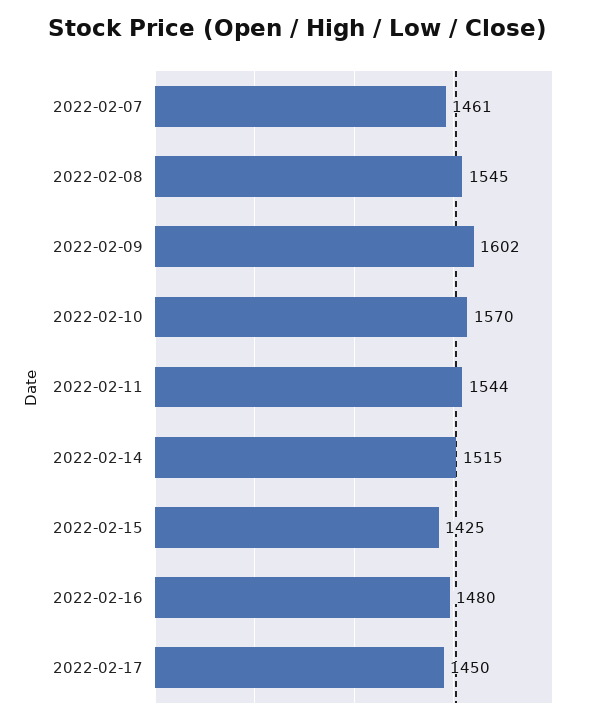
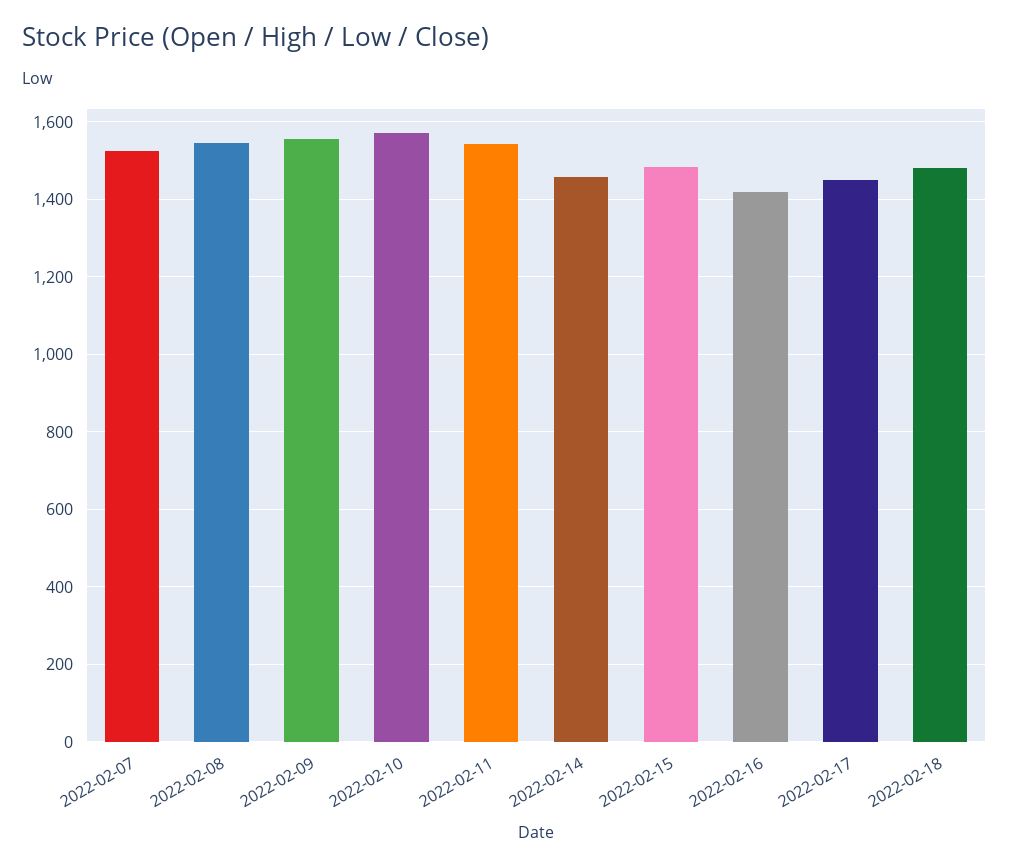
2022-02-07: 1461 -> 1520
2022-02-09: 1602 -> 1560
2022-02-14: 1515 -> 1460
2022-02-15: 1425 -> 1480
2022-02-16: 1480 -> 1420
2022-02-18: none -> 1480

